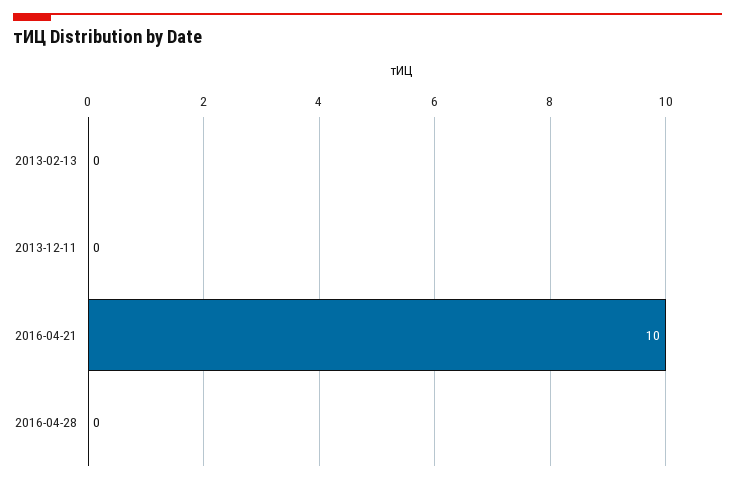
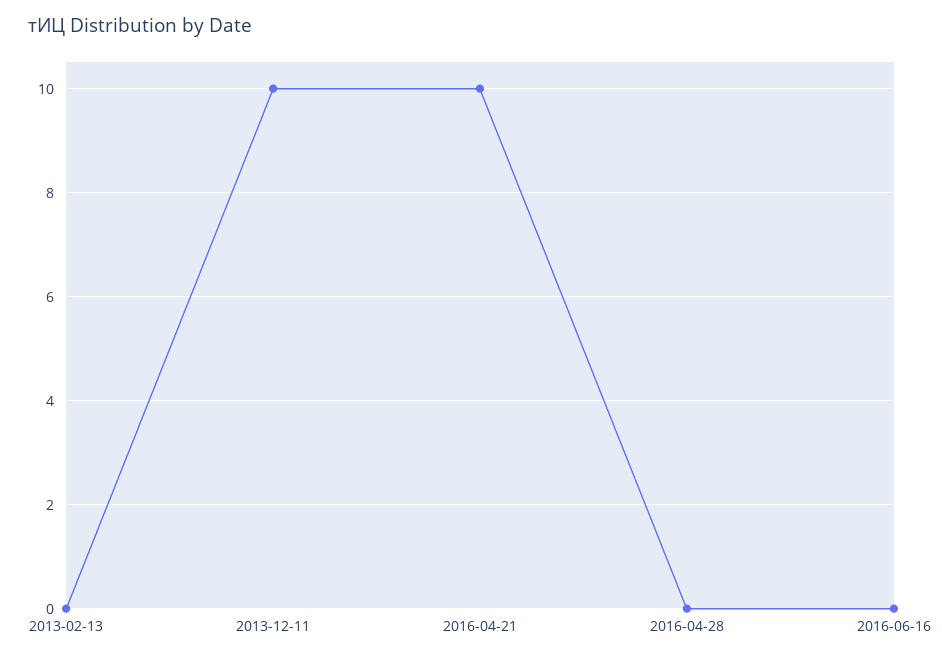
2013-12-11: 0 -> 10
2016-06-16: none -> 0

